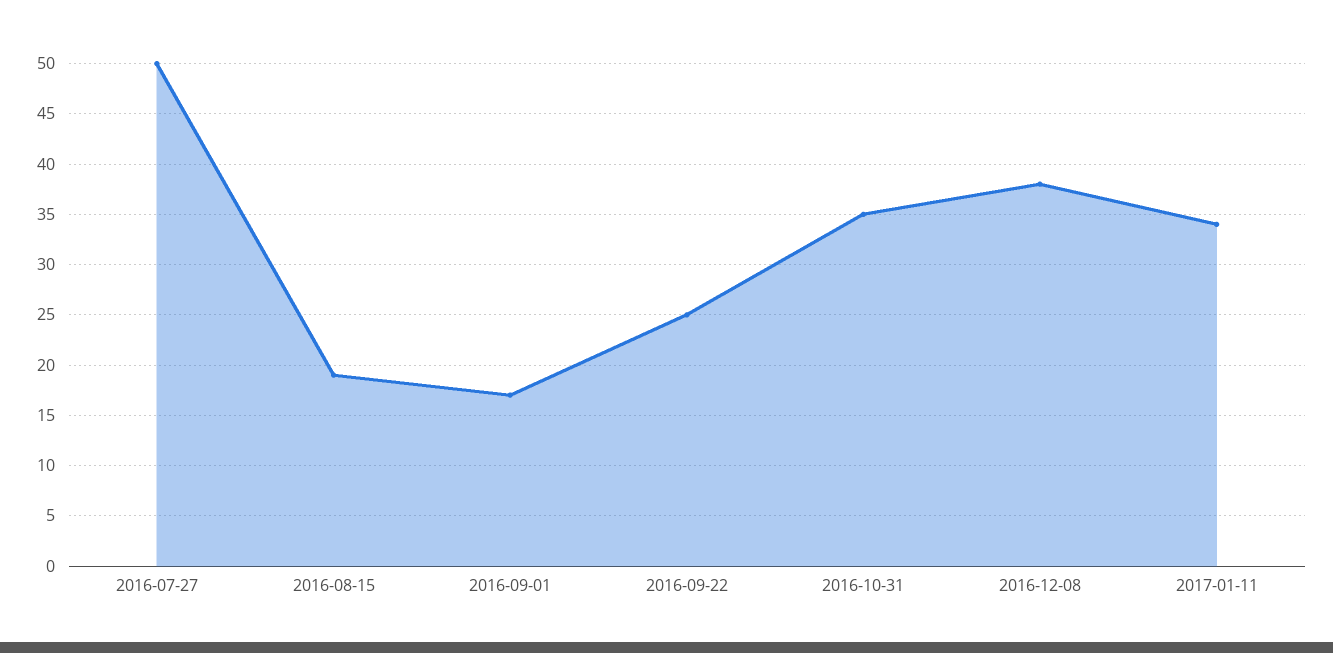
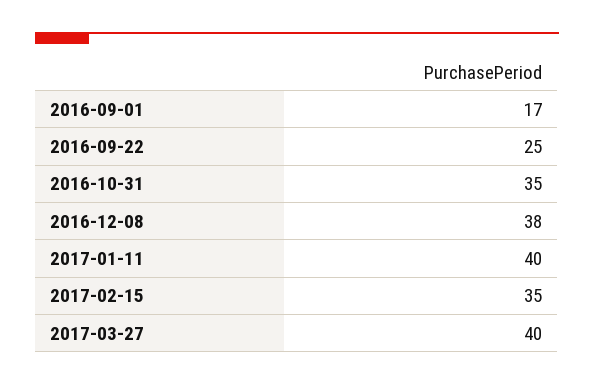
2016-07-27: 50 -> none
2016-08-15: 19 -> none
2017-01-11: 34 -> 40
2017-02-15: none -> 35
2017-03-27: none -> 40

